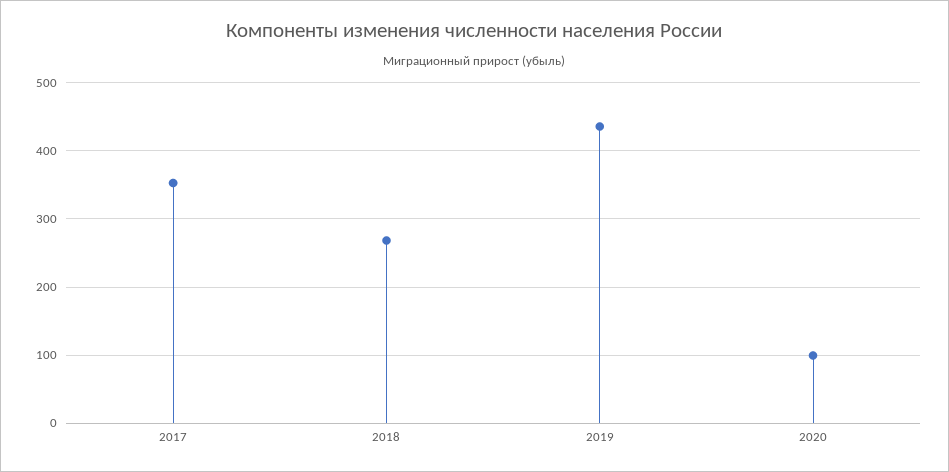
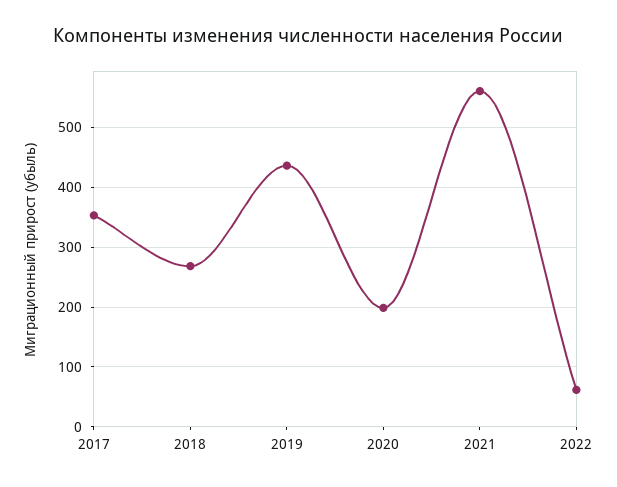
2020: 100 -> 200
2021: none -> 560
2022: none -> 60

